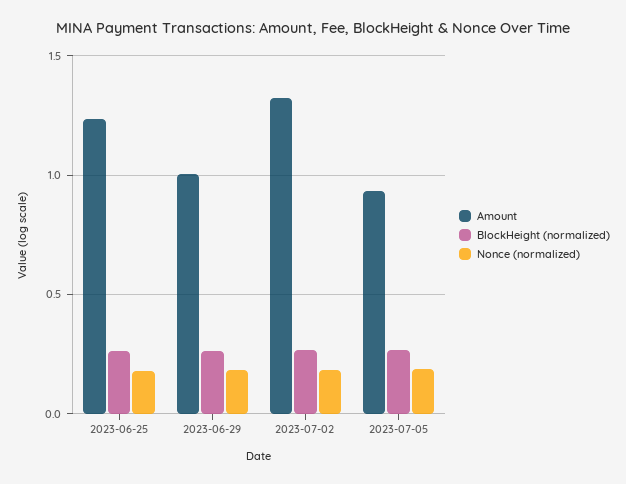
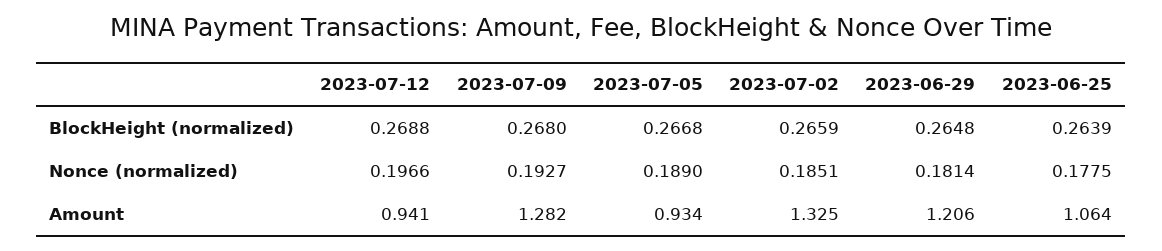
Amount, 2023-06-25: 1.25 -> 1.064
Amount, 2023-06-29: 1 -> 1.206
BlockHeight (normalized), 2023-07-12: none -> 0.2688
BlockHeight (normalized), 2023-07-09: none -> 0.268
Nonce (normalized), 2023-07-12: none -> 0.1966
Nonce (normalized), 2023-07-09: none -> 0.1927
Amount, 2023-07-12: none -> 0.941
Amount, 2023-07-09: none -> 1.282

